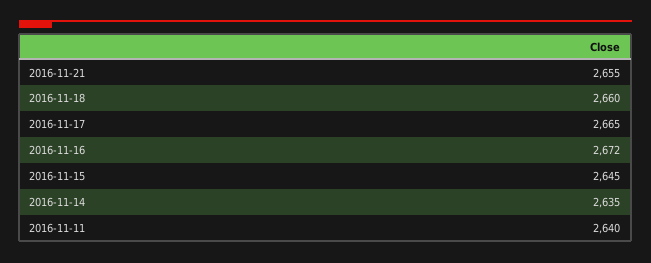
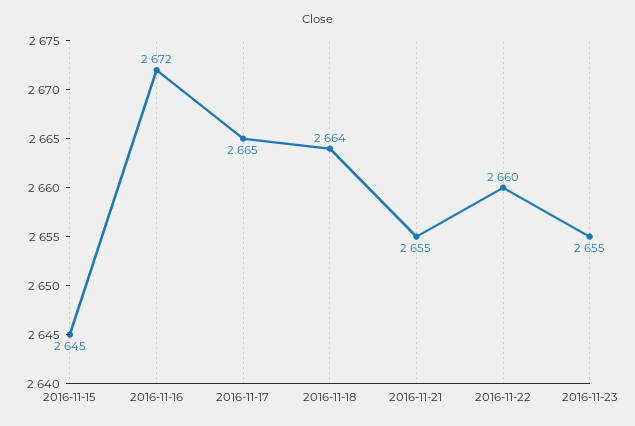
2016-11-18: 2660 -> 2664
2016-11-14: 2635 -> none
2016-11-11: 2640 -> none
2016-11-22: none -> 2660
2016-11-23: none -> 2655

